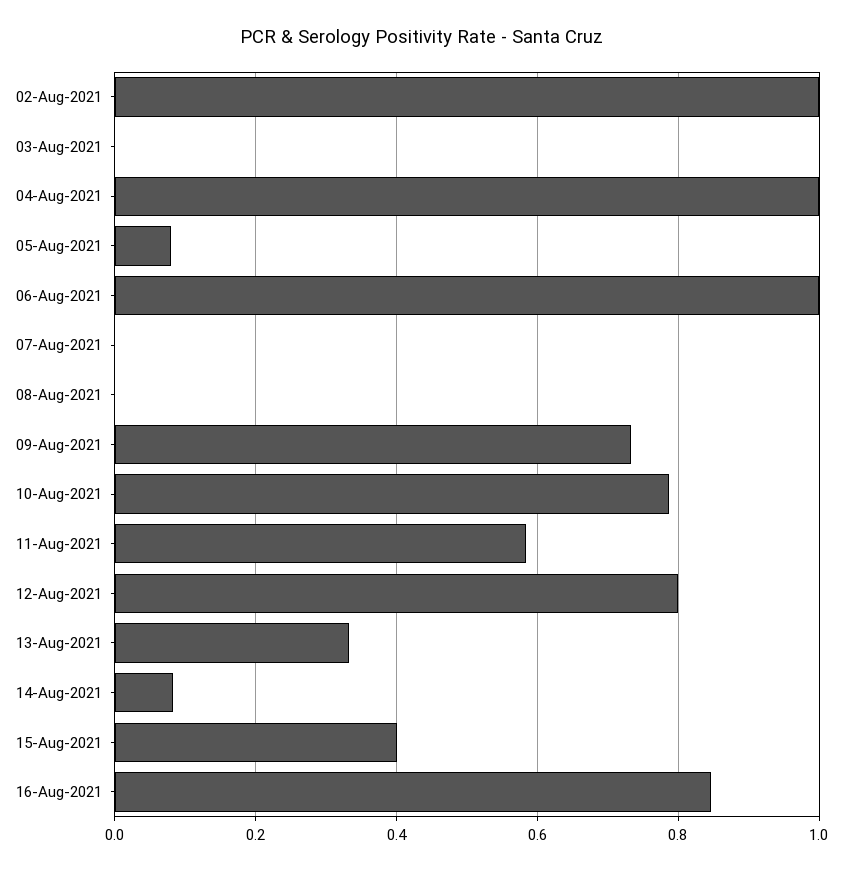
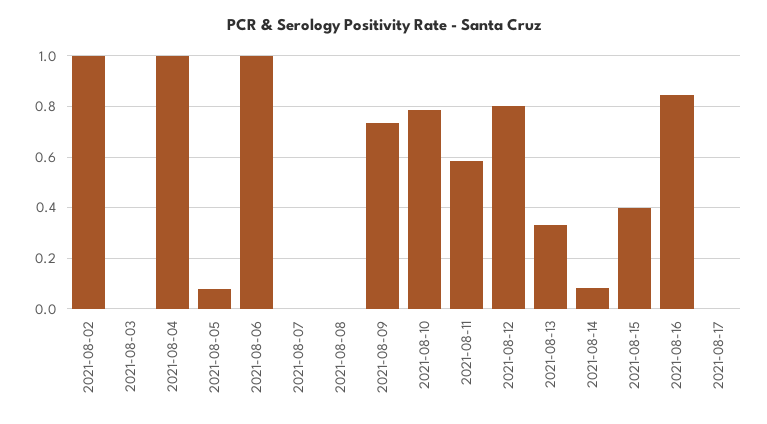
2021-08-17: none -> 0

